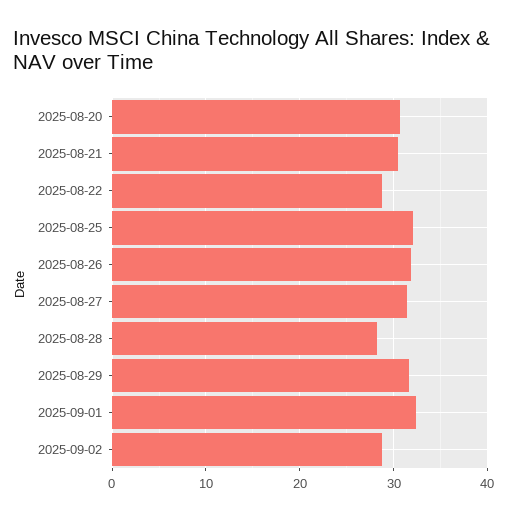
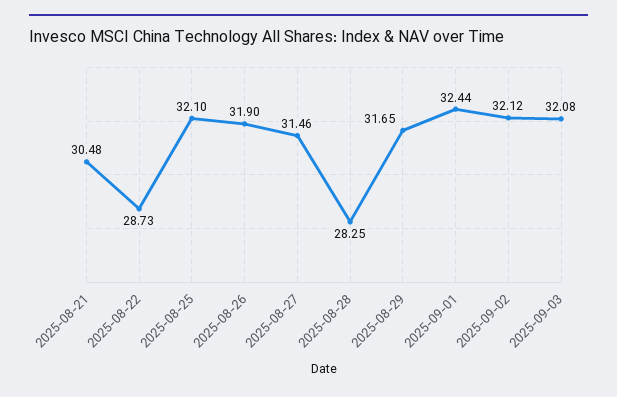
2025-08-20: 31 -> none
2025-09-02: 29 -> 32.12
2025-09-03: none -> 32.08

